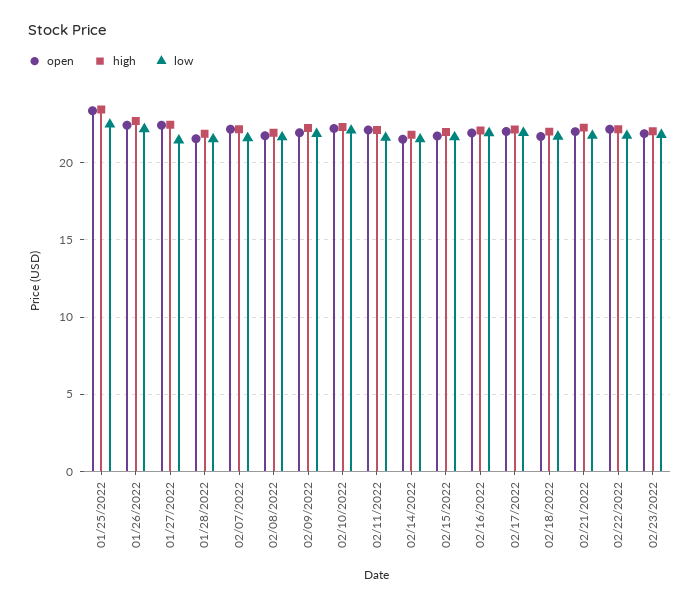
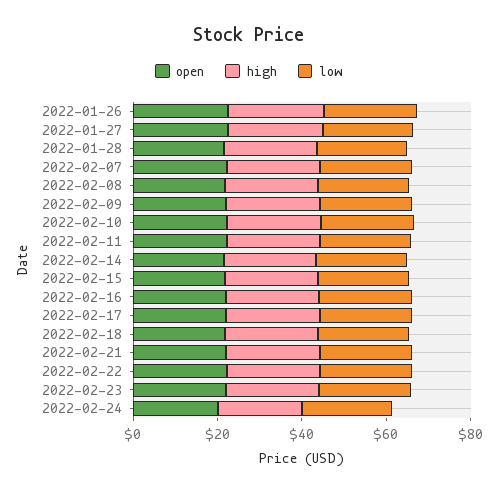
open, 01/25/2022: 23.5 -> none
high, 01/25/2022: 23.5 -> none
low, 01/25/2022: 22.5 -> none
open, 2022-02-24: none -> 20
high, 2022-02-24: none -> 20
low, 2022-02-24: none -> 20

